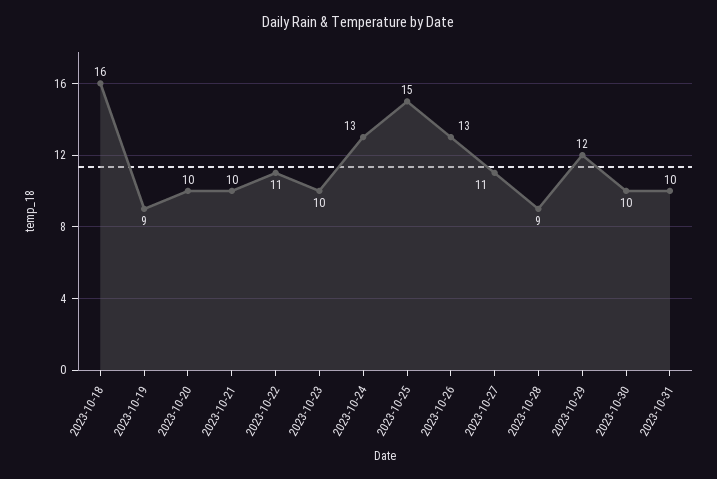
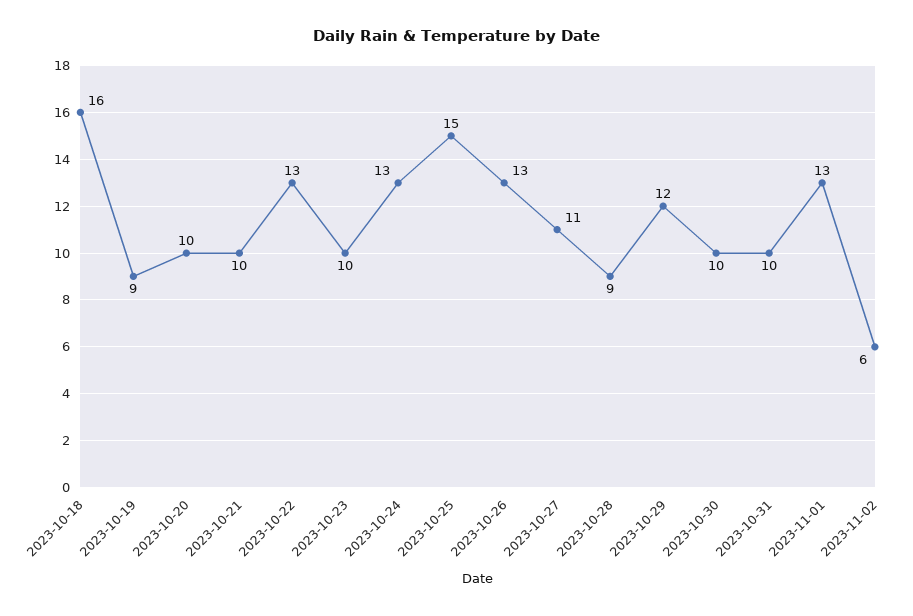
2023-10-22: 11 -> 13
2023-11-01: none -> 13
2023-11-02: none -> 6

